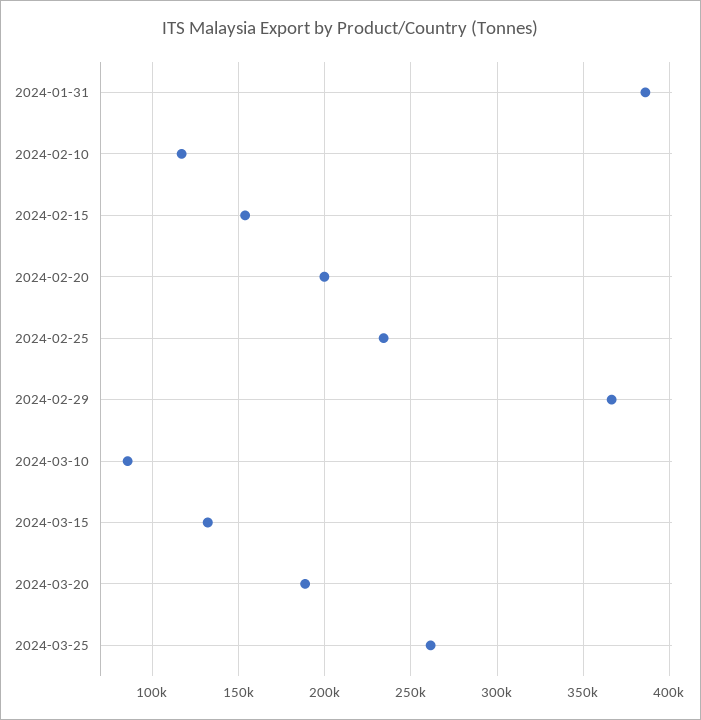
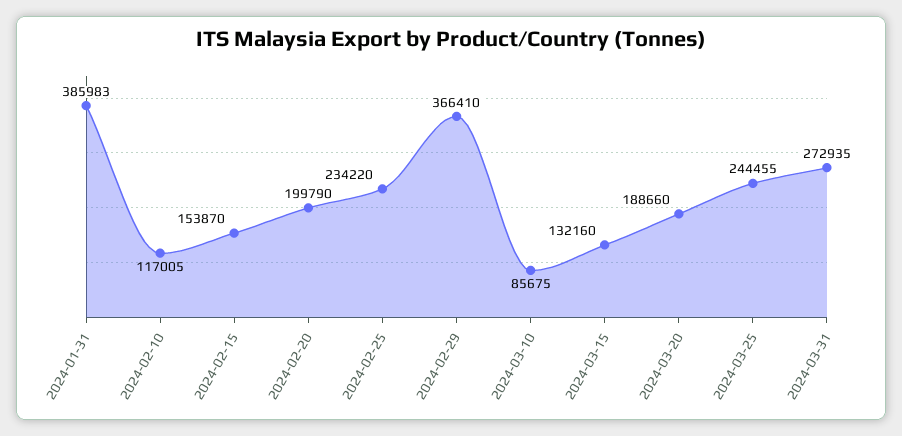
2024-03-25: 260000 -> 244455
2024-03-31: none -> 272935

